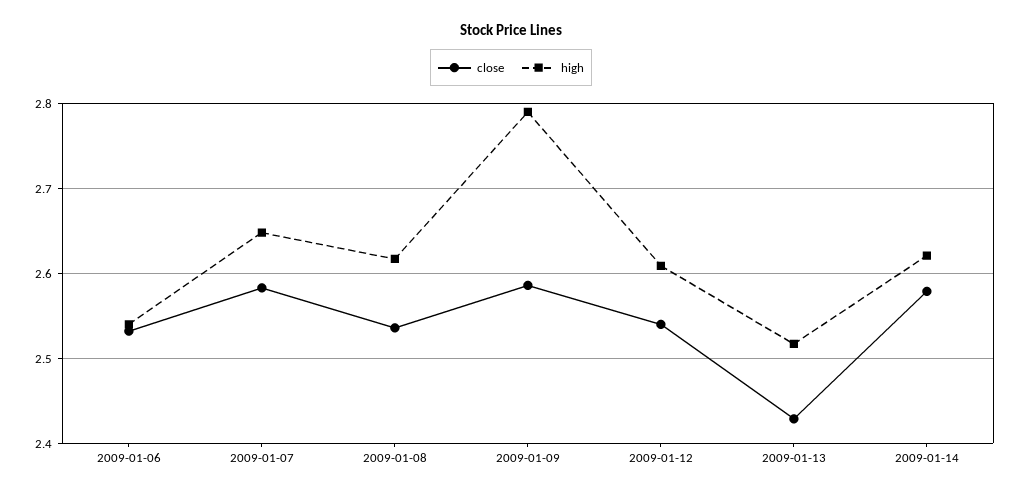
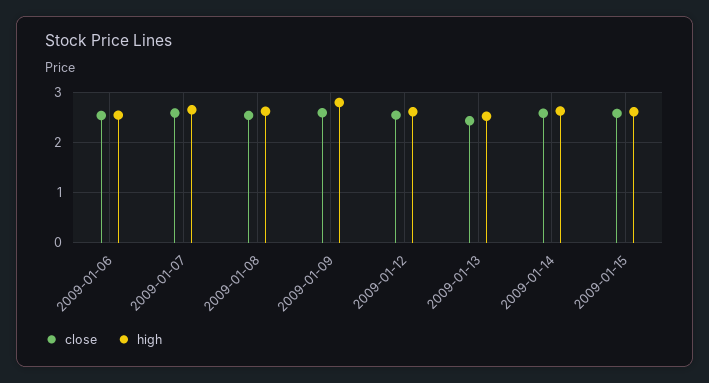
close, 2009-01-15: none -> 2.6
high, 2009-01-15: none -> 2.6

